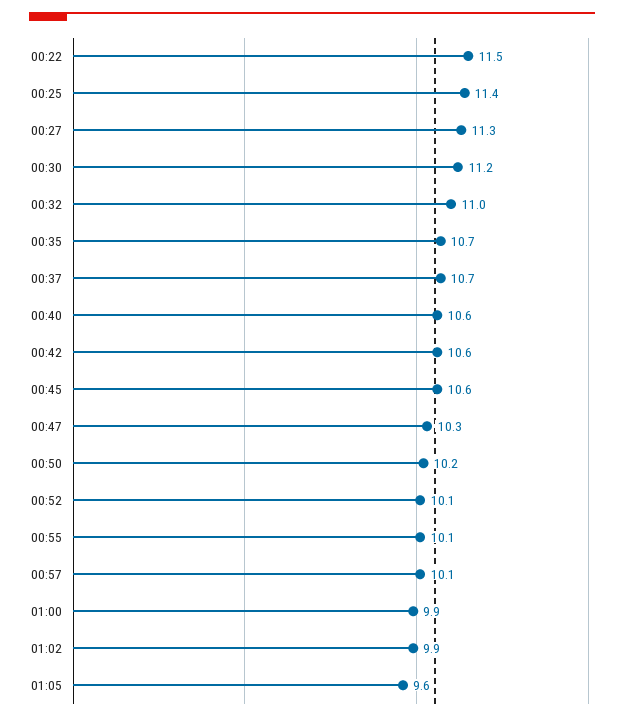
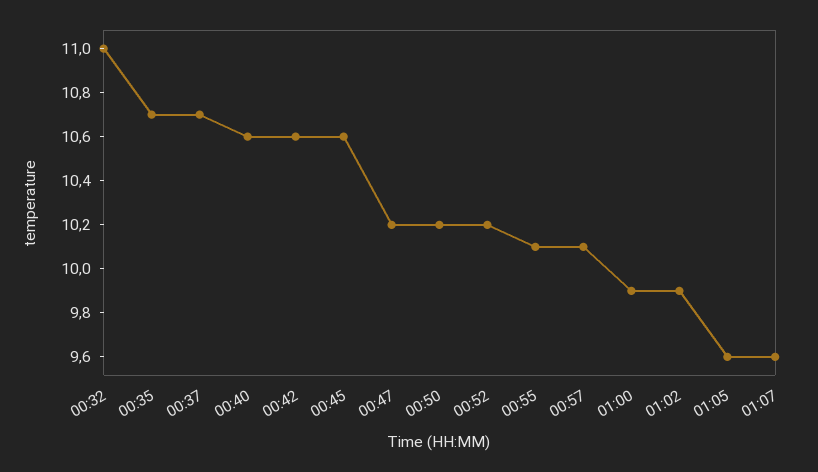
00:22: 11.5 -> none
00:25: 11.4 -> none
00:27: 11.3 -> none
00:30: 11.2 -> none
00:47: 10.3 -> 10.2
00:52: 10.1 -> 10.2
01:07: none -> 9.6

